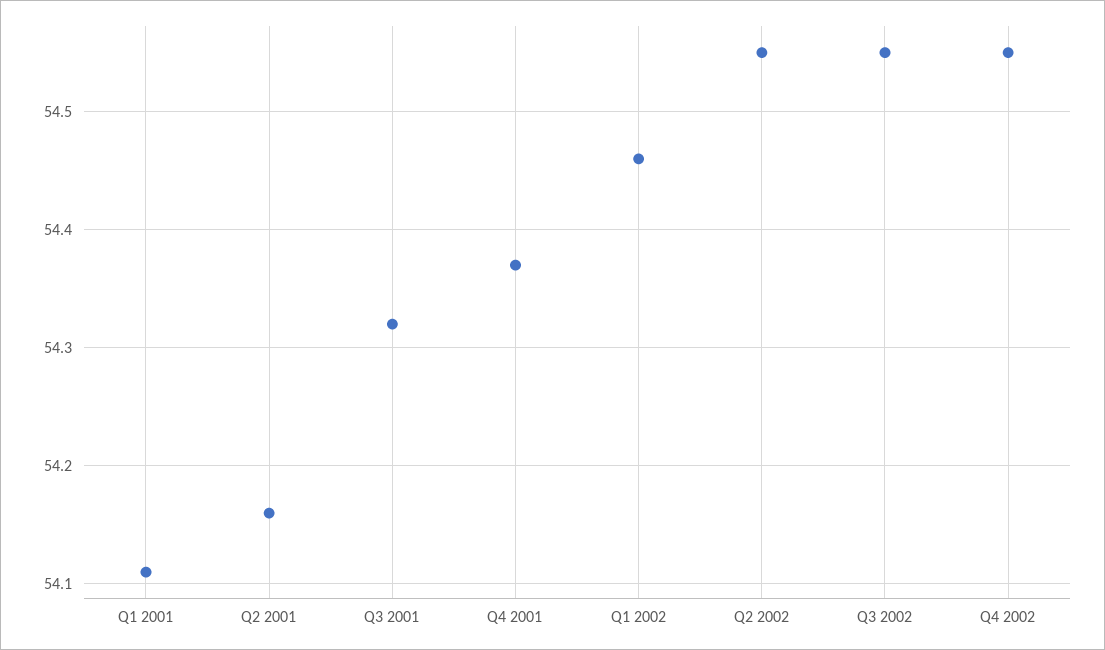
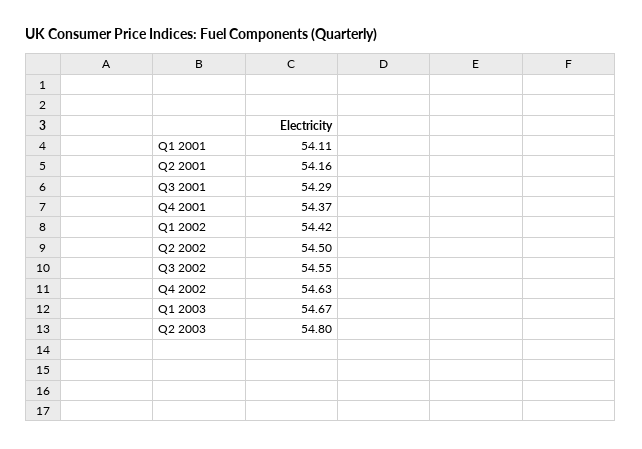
Q3 2001: 54.32 -> 54.29
Q1 2002: 54.46 -> 54.42
Q2 2002: 54.55 -> 54.5
Q4 2002: 54.55 -> 54.63
Q1 2003: none -> 54.67
Q2 2003: none -> 54.8

